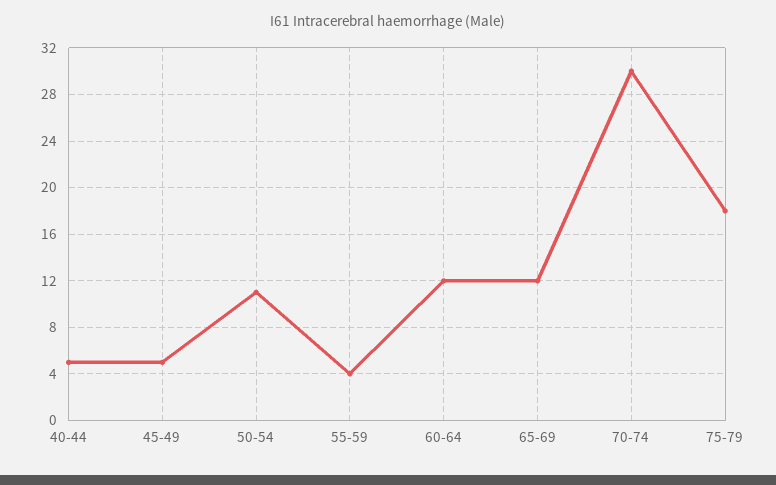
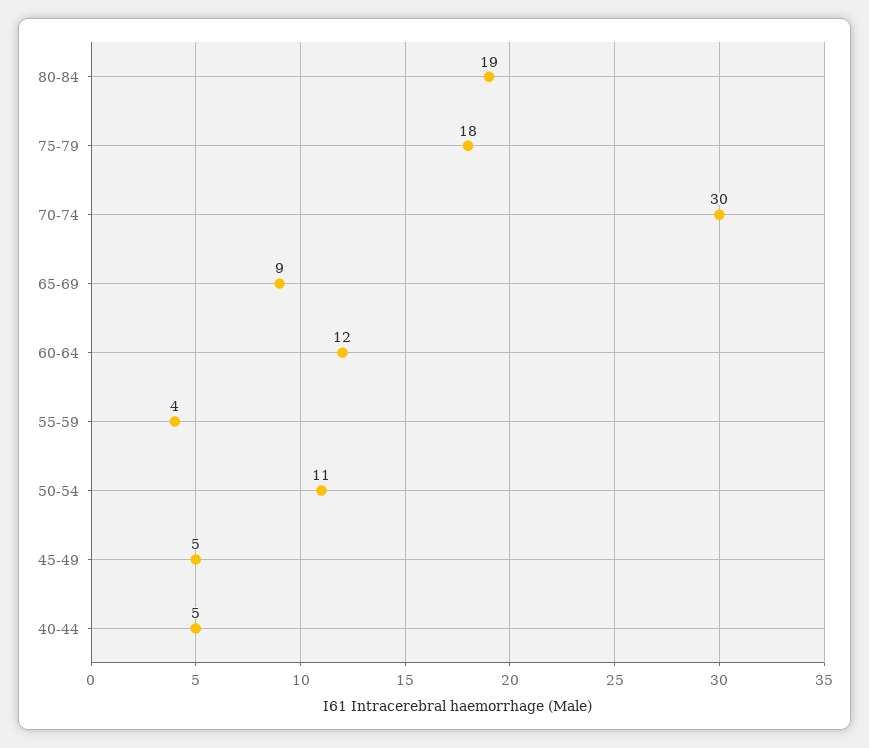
65-69: 12 -> 9
80-84: none -> 19

